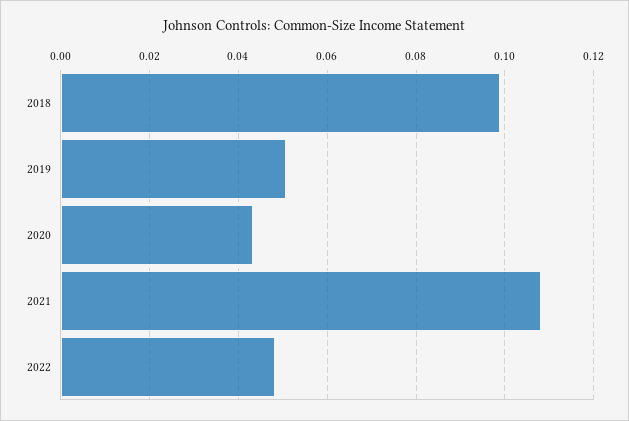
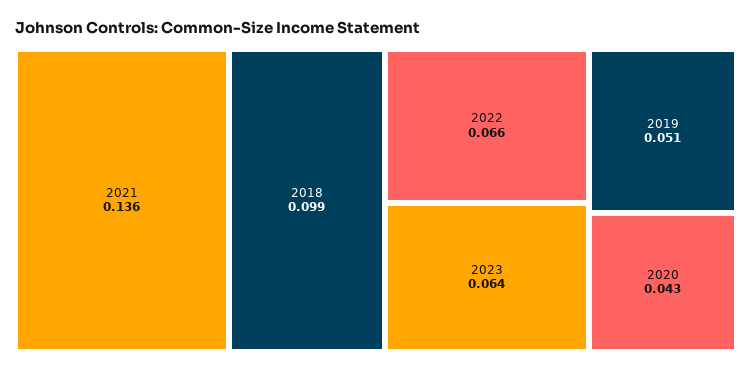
2021: 0.108 -> 0.136
2022: 0.048 -> 0.066
2023: none -> 0.064

